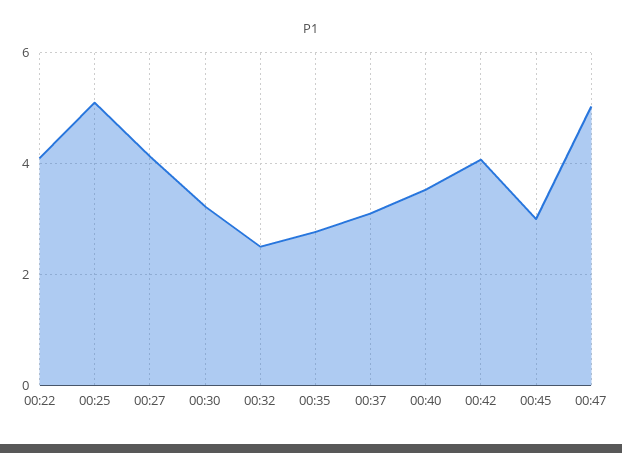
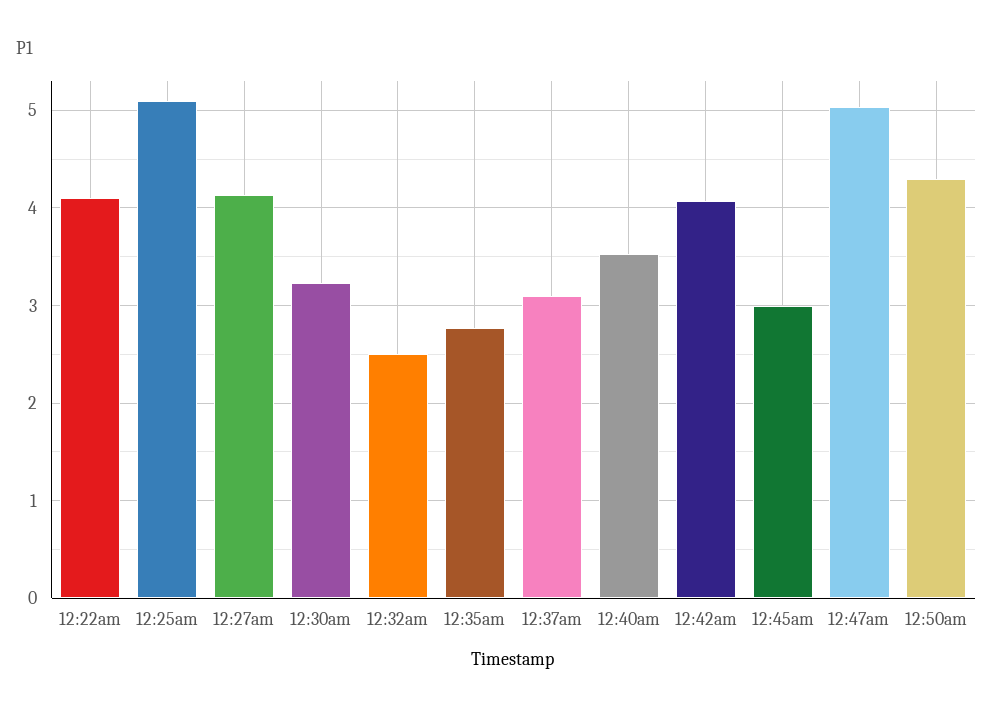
12:50am: none -> 4.3

